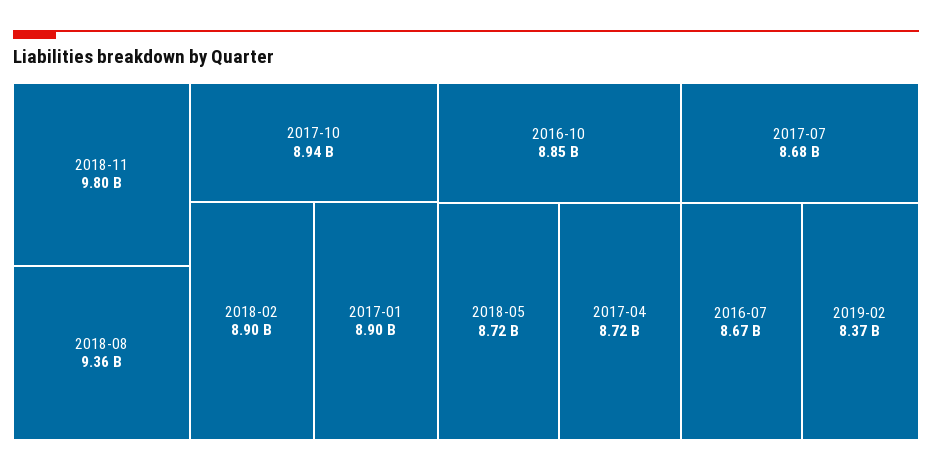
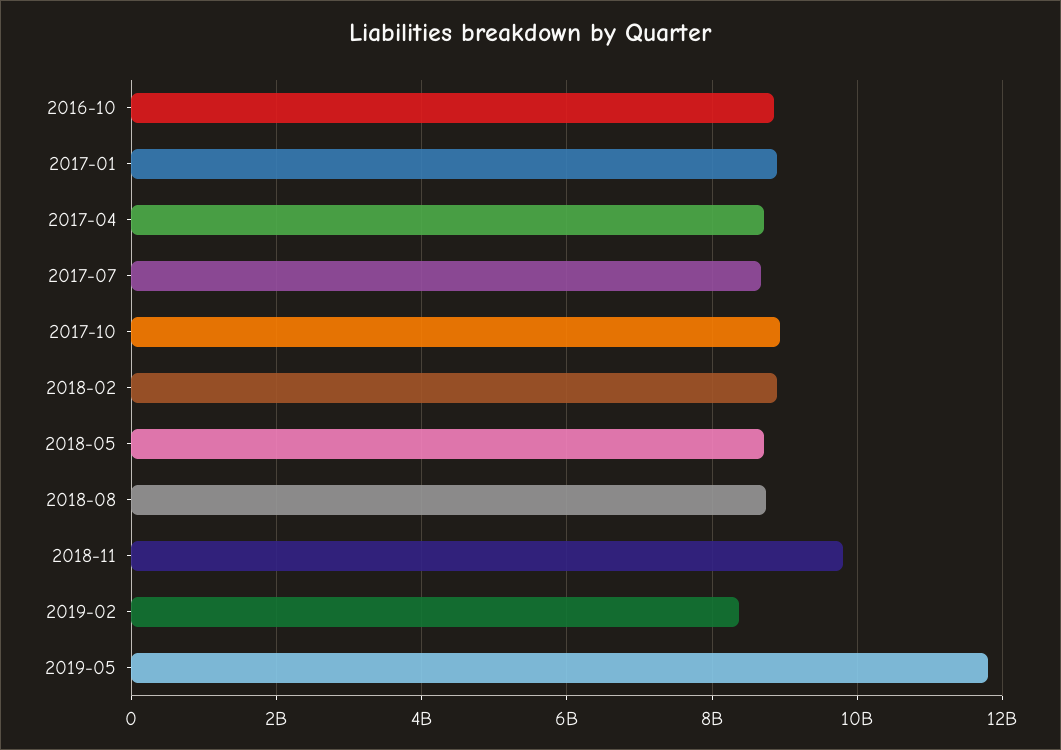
2018-08: 9360000000 -> 8800000000
2016-07: 8670000000 -> none
2019-05: none -> 11800000000

